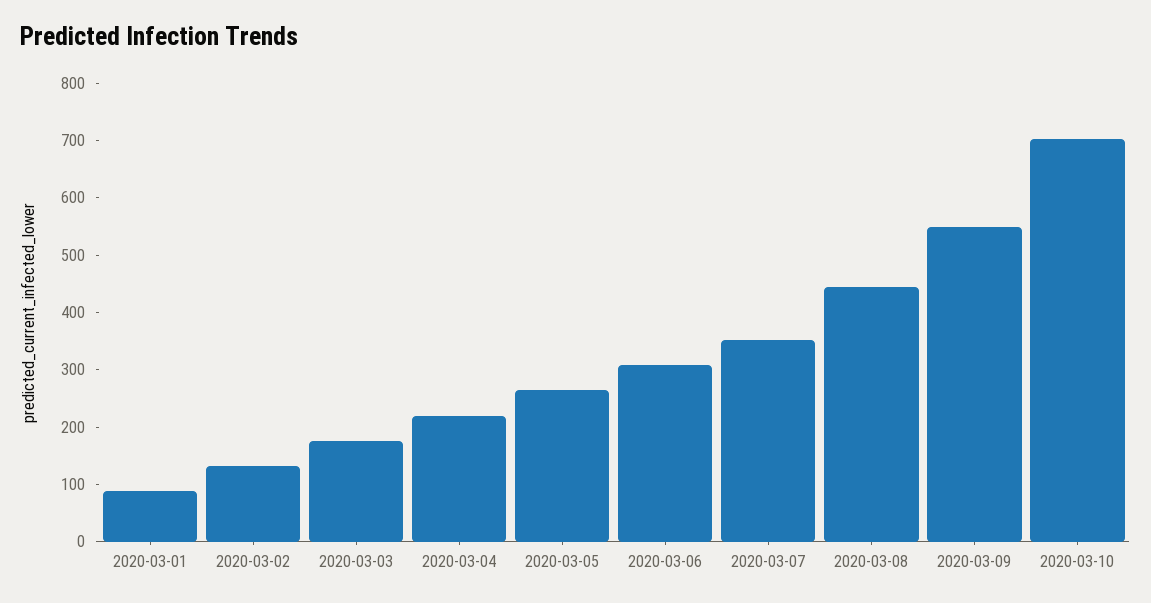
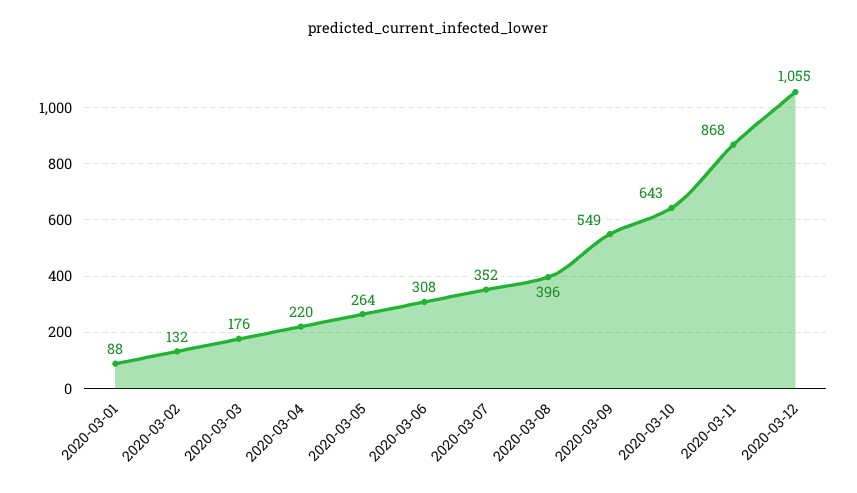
2020-03-08: 440 -> 396
2020-03-10: 700 -> 643
2020-03-11: none -> 868
2020-03-12: none -> 1055

